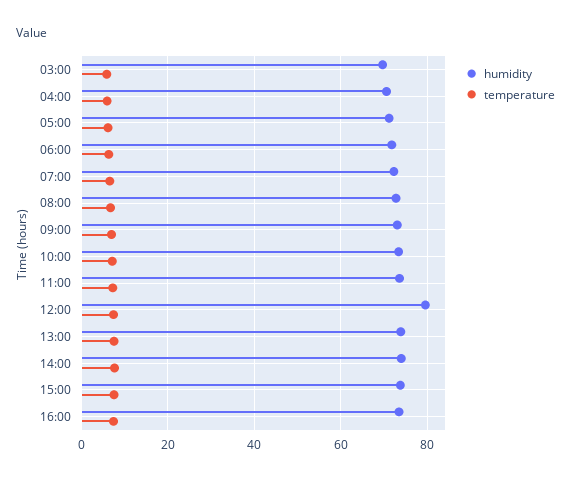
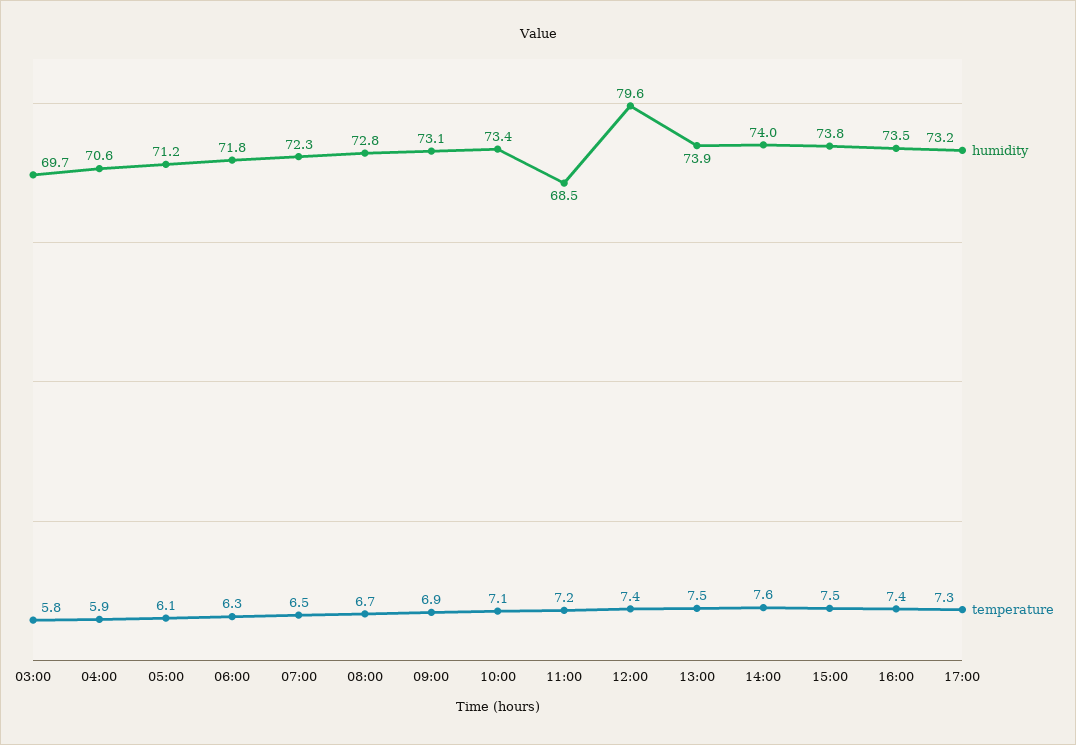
humidity, 11:00: 74 -> 68.5
humidity, 17:00: none -> 73.2
temperature, 17:00: none -> 7.3

